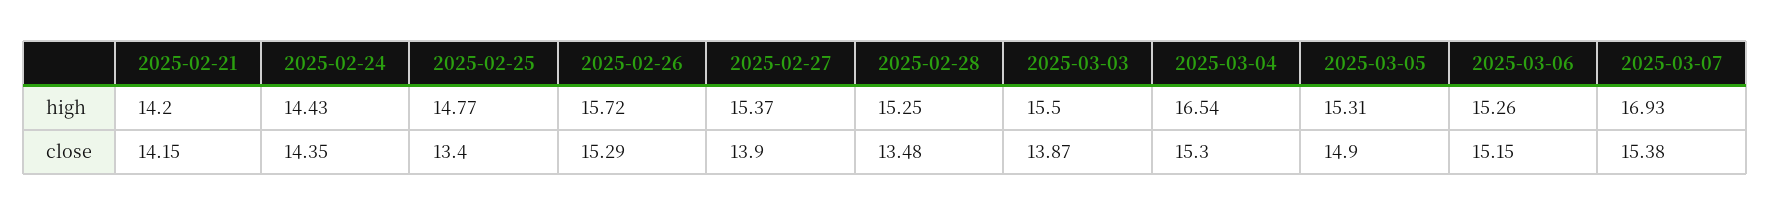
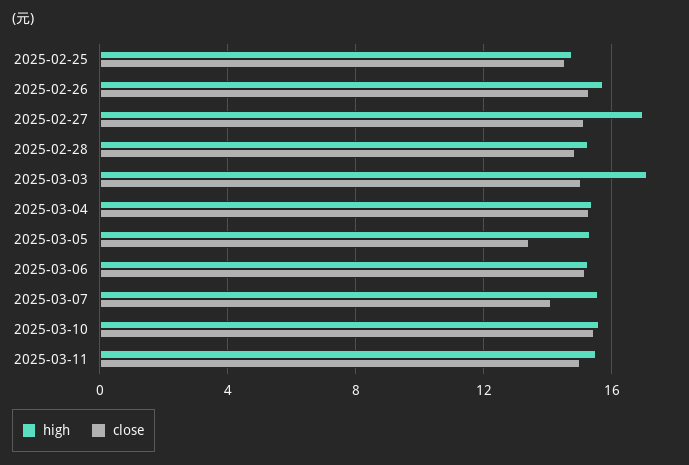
high, 2025-02-21: 14.2 -> none
high, 2025-02-24: 14.43 -> none
high, 2025-02-27: 15.37 -> 17
high, 2025-03-03: 15.5 -> 17
high, 2025-03-04: 16.54 -> 15.5
high, 2025-03-07: 16.93 -> 15.5
close, 2025-02-21: 14.15 -> none
close, 2025-02-24: 14.35 -> none
close, 2025-02-25: 13.4 -> 14.5
close, 2025-02-27: 13.9 -> 15
close, 2025-02-28: 13.48 -> 15
close, 2025-03-03: 13.87 -> 15
close, 2025-03-05: 14.9 -> 13.5
close, 2025-03-07: 15.38 -> 14
high, 2025-03-10: none -> 15.5
close, 2025-03-10: none -> 15.5
high, 2025-03-11: none -> 15.5
close, 2025-03-11: none -> 15

